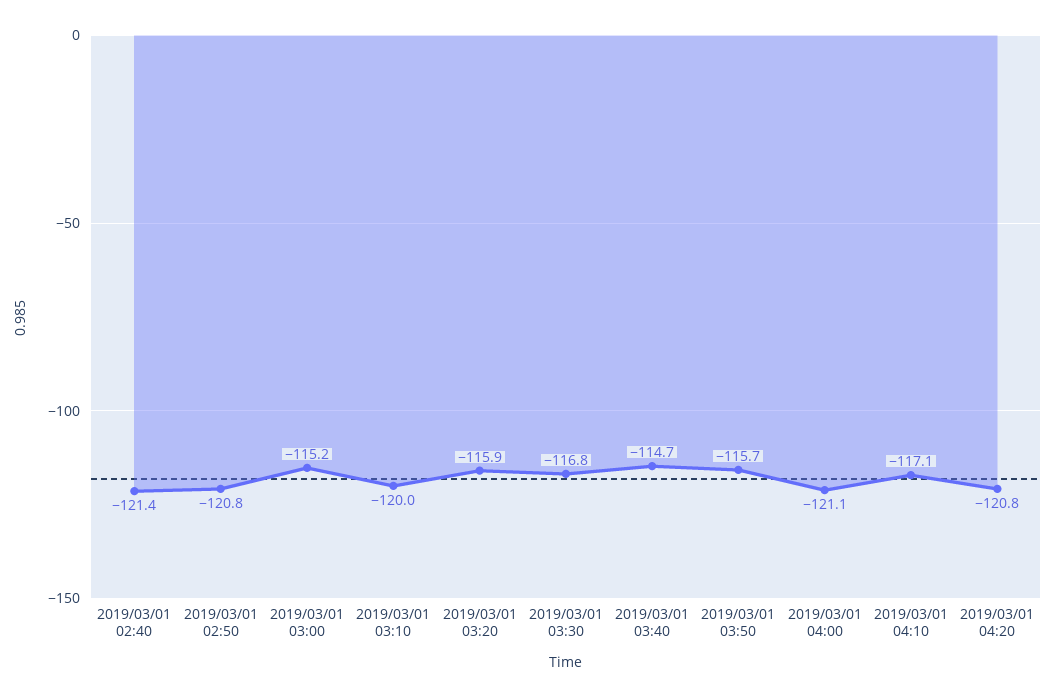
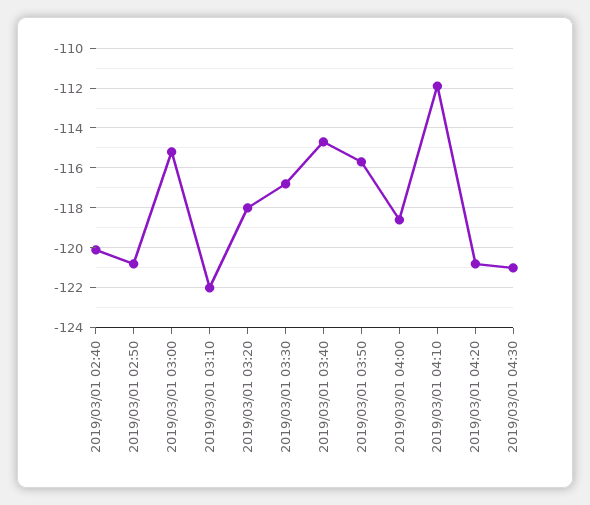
2019/03/01 02:40: -121.4 -> -120
2019/03/01 03:10: -120 -> -122
2019/03/01 03:20: -115.9 -> -118
2019/03/01 04:00: -121.1 -> -118.5
2019/03/01 04:10: -117.1 -> -112
2019/03/01 04:30: none -> -121

